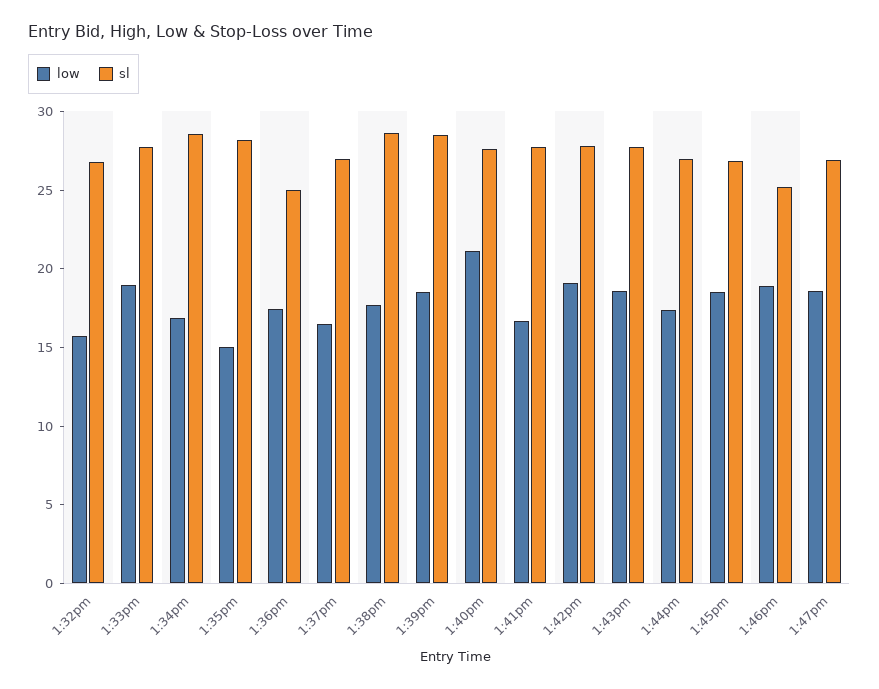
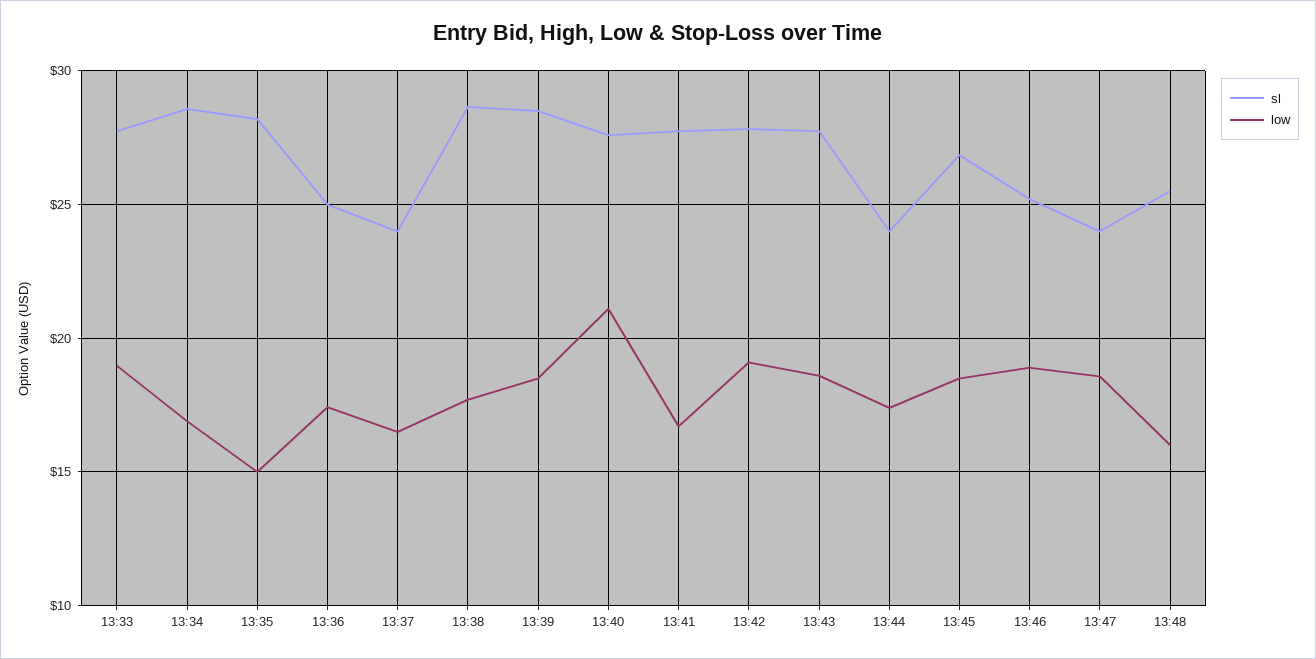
low, 1:32pm: 16 -> none
sl, 1:32pm: 27 -> none
sl, 1:37pm: 27 -> 24
sl, 1:44pm: 27 -> 24
sl, 1:47pm: 27 -> 24
sl, 13:48: none -> 25.5
low, 13:48: none -> 16

